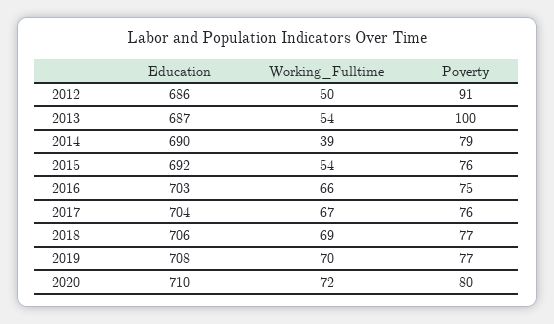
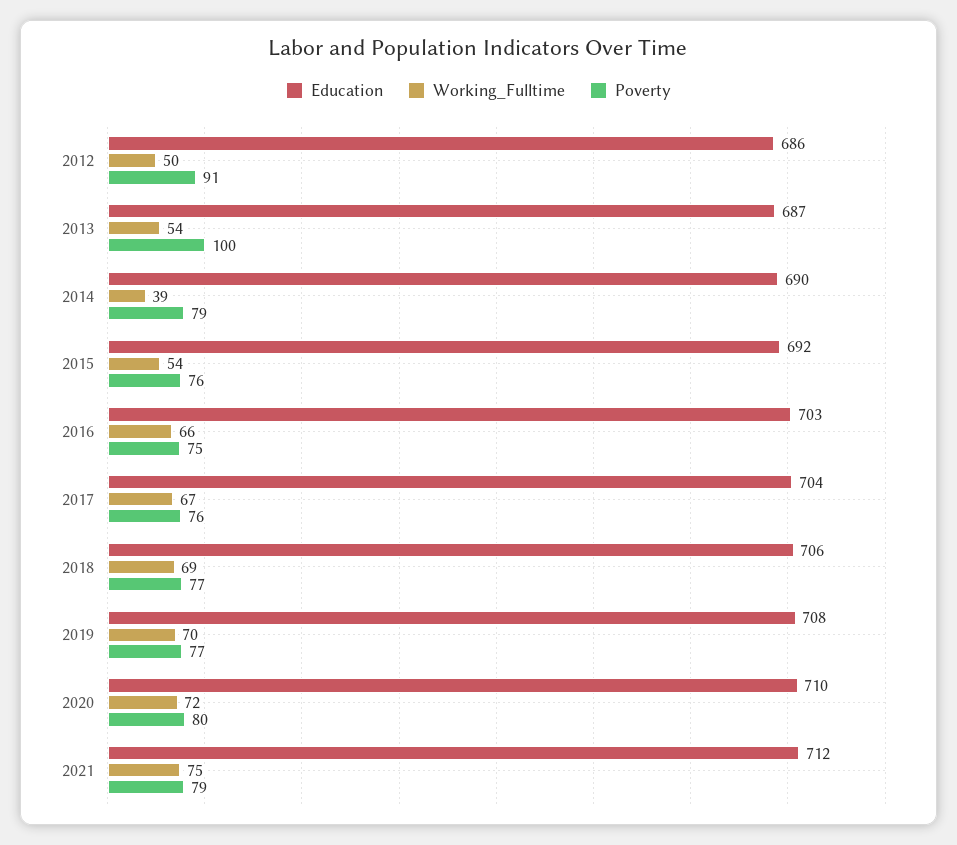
Education, 2021: none -> 712
Working_Fulltime, 2021: none -> 75
Poverty, 2021: none -> 79

